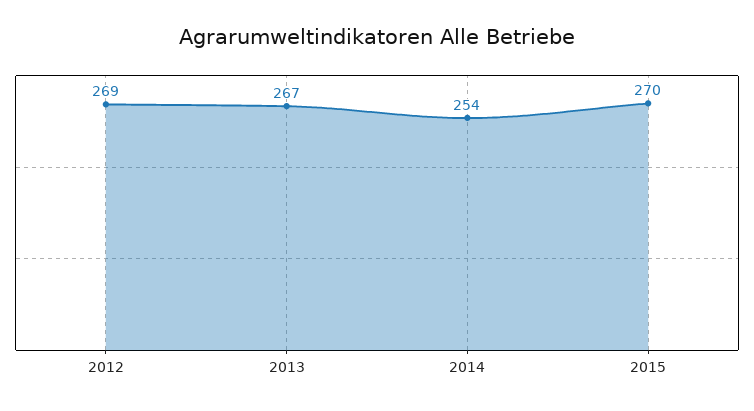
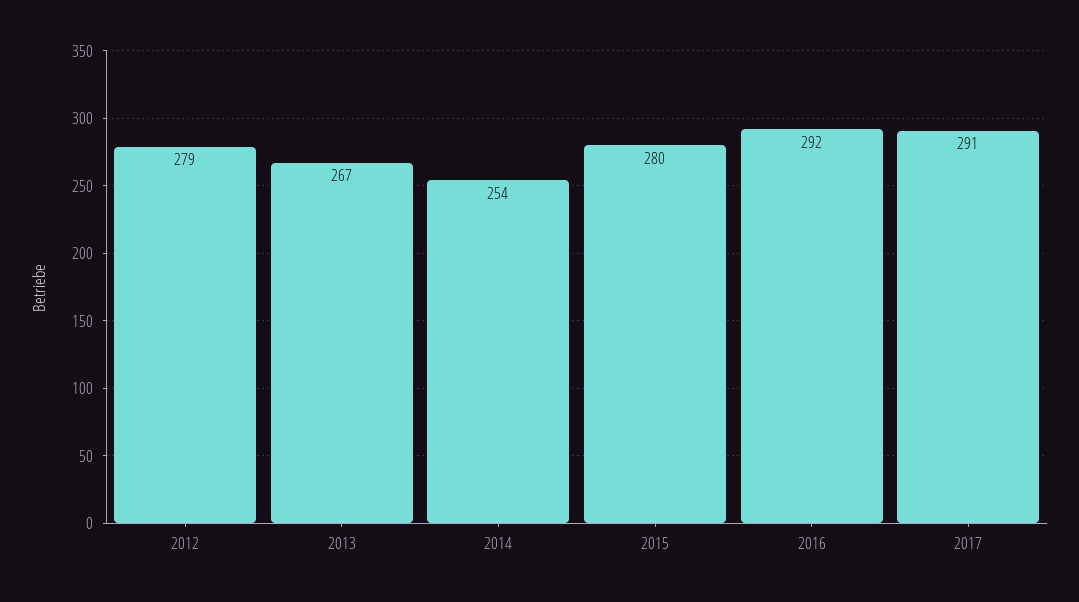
2012: 269 -> 279
2015: 270 -> 280
2016: none -> 292
2017: none -> 291

